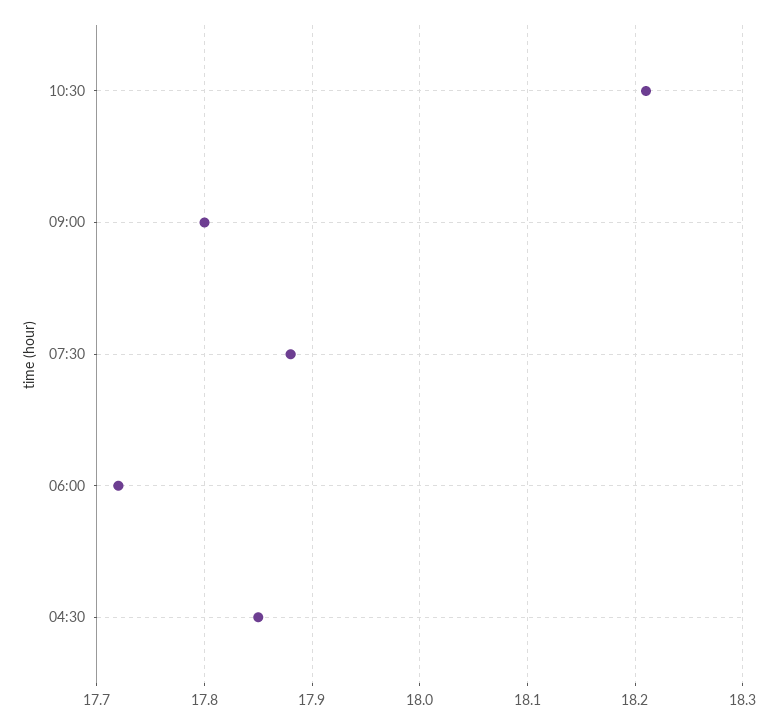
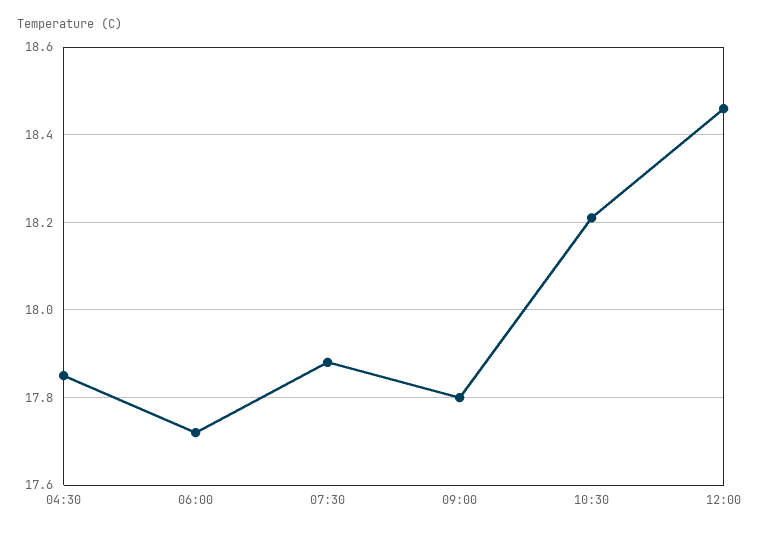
12:00: none -> 18.45

